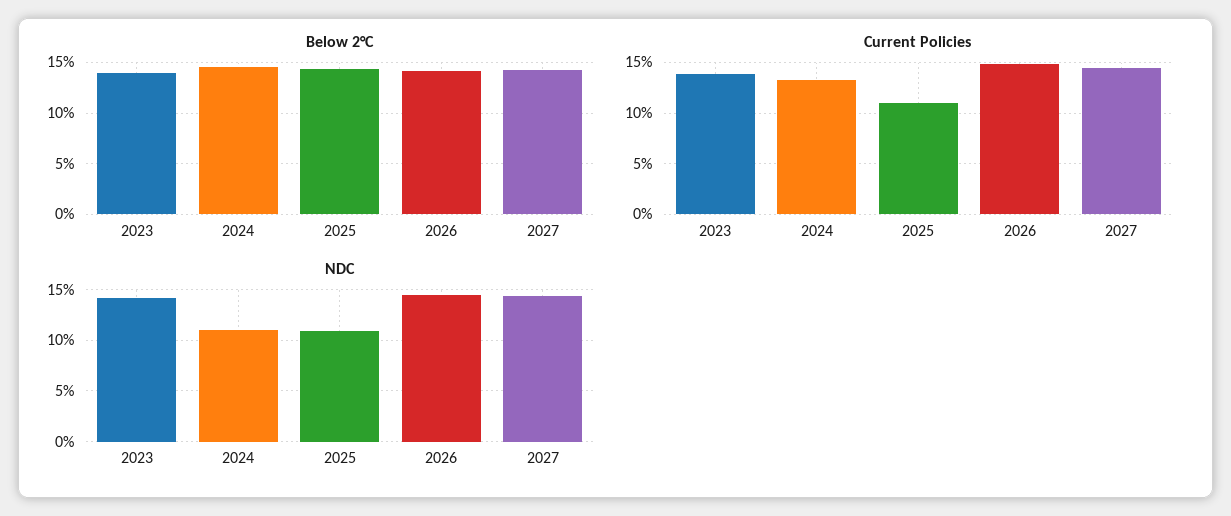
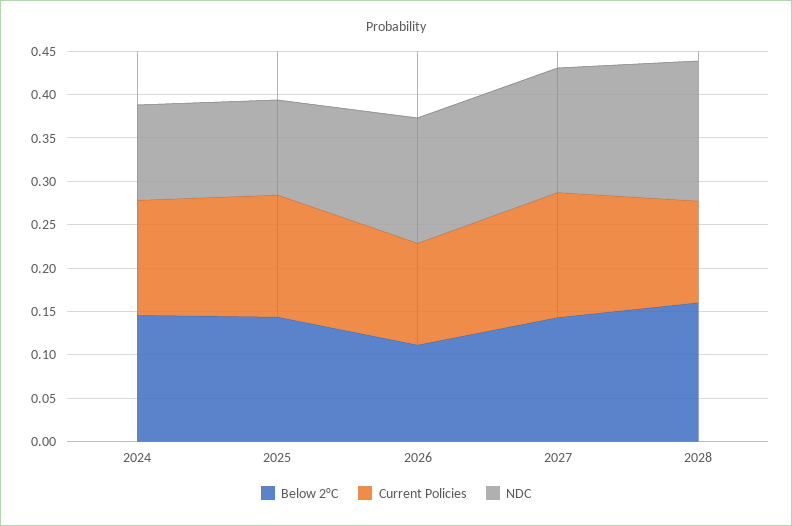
Below 2°C, 2023: 0.14 -> none
Below 2°C, 2026: 0.14 -> 0.11
Current Policies, 2023: 0.14 -> none
Current Policies, 2025: 0.11 -> 0.14
Current Policies, 2026: 0.15 -> 0.12
NDC, 2023: 0.14 -> none
Below 2°C, 2028: none -> 0.16
Current Policies, 2028: none -> 0.12
NDC, 2028: none -> 0.16

